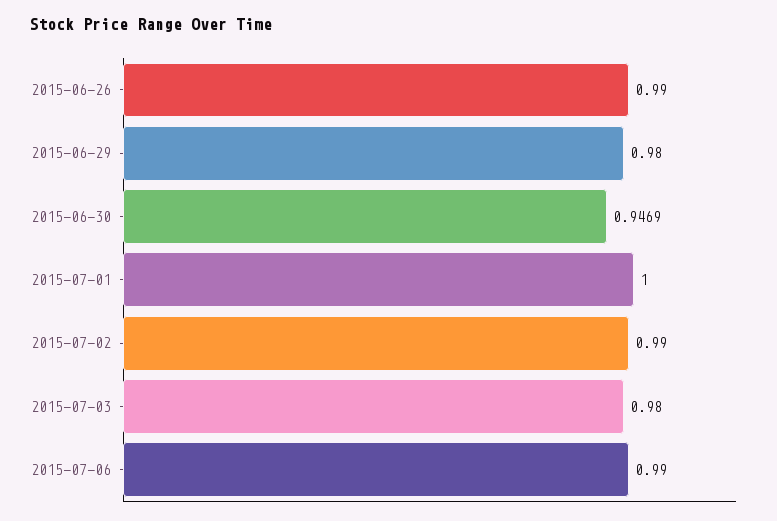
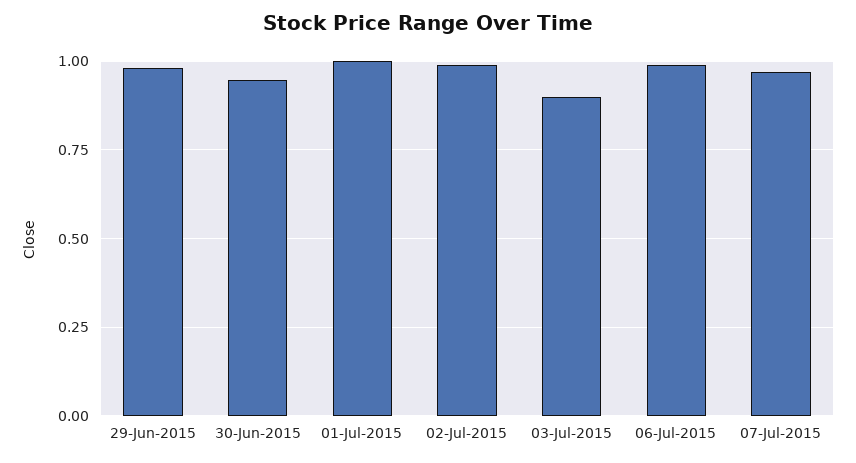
2015-06-26: 0.99 -> none
2015-07-03: 0.98 -> 0.9
07-Jul-2015: none -> 0.975

